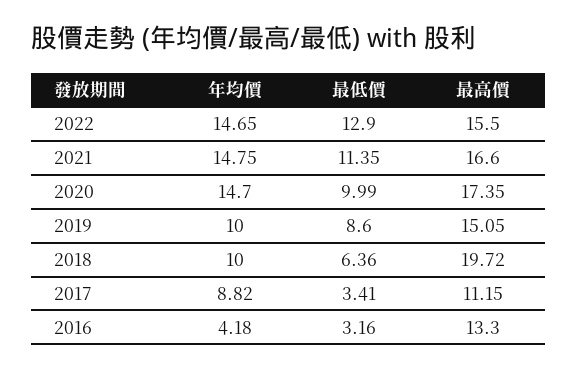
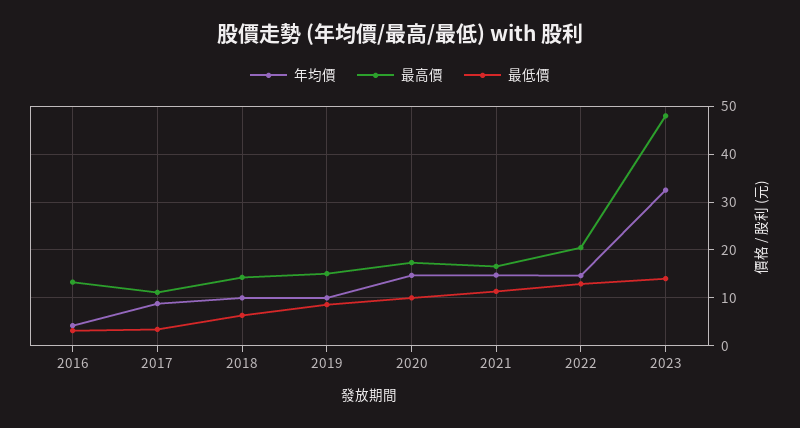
最高價, 2022: 15.5 -> 20
最高價, 2018: 19.72 -> 14
年均價, 2023: none -> 32
最高價, 2023: none -> 48
最低價, 2023: none -> 14

